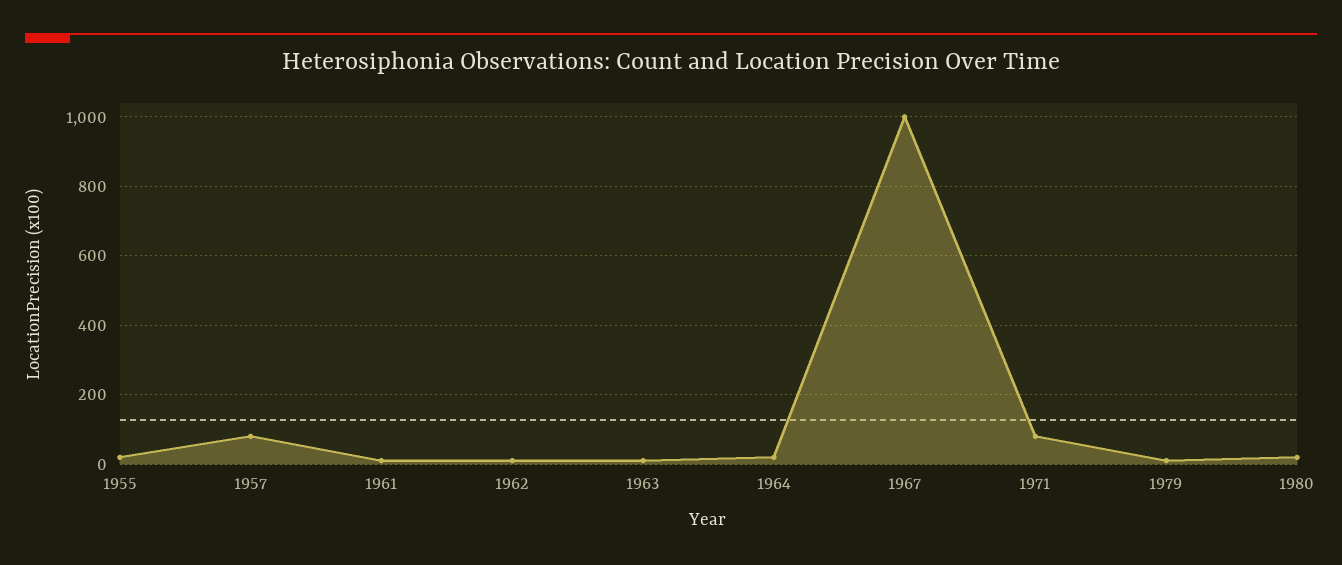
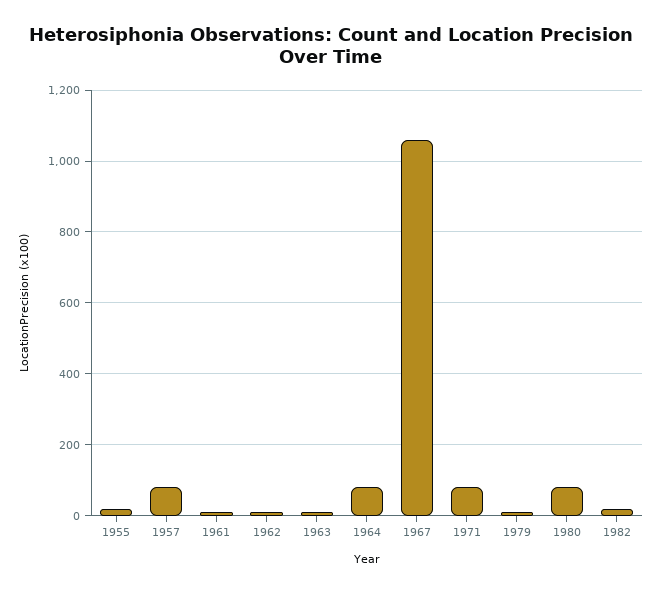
1964: 20 -> 80
1967: 1000 -> 1060
1980: 20 -> 80
1982: none -> 20

